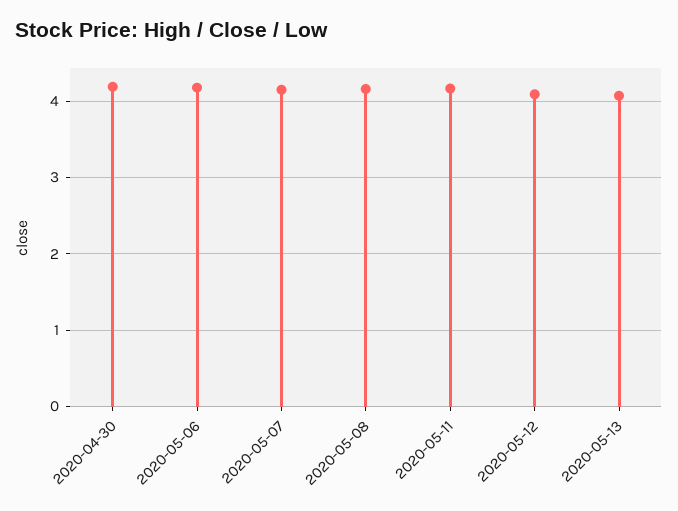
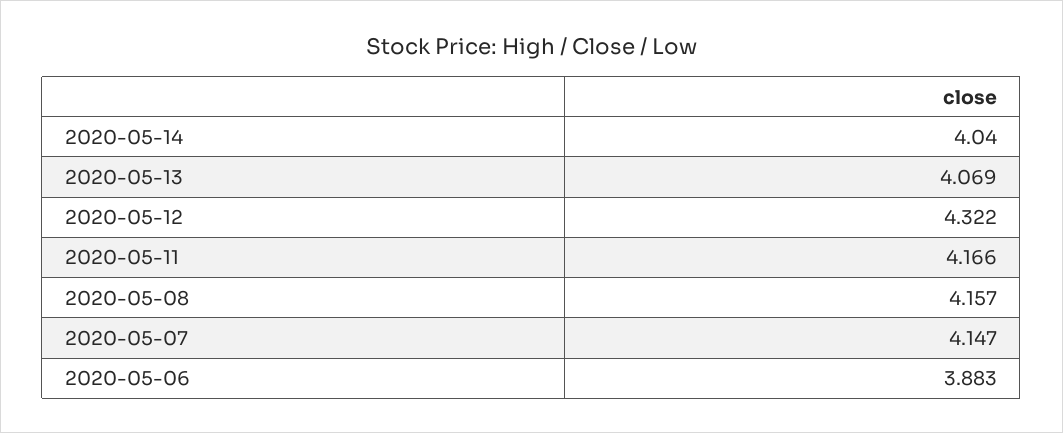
2020-04-30: 4.2 -> none
2020-05-06: 4.2 -> 3.883
2020-05-12: 4.1 -> 4.322
2020-05-14: none -> 4.04

